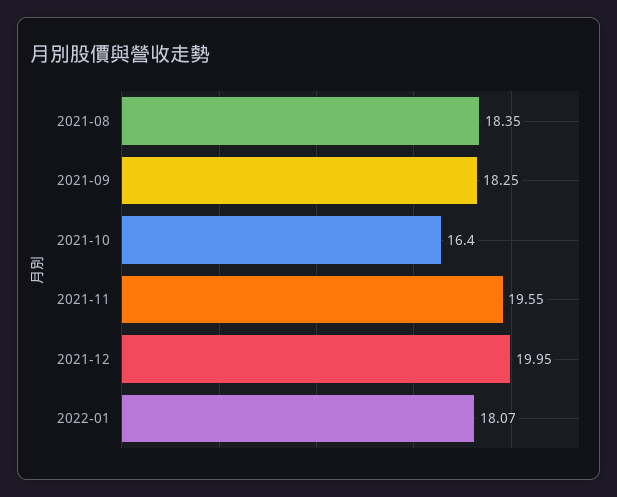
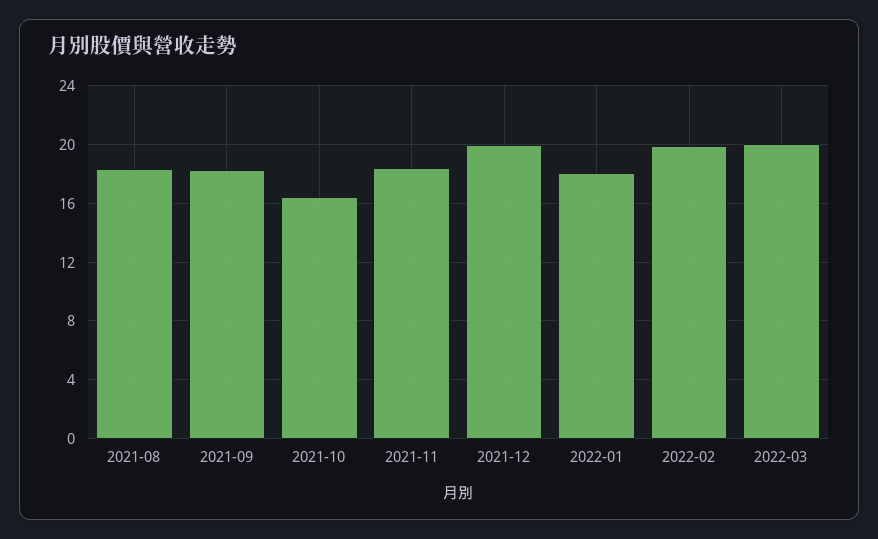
2021-11: 19.55 -> 18.5
2022-02: none -> 20
2022-03: none -> 20

